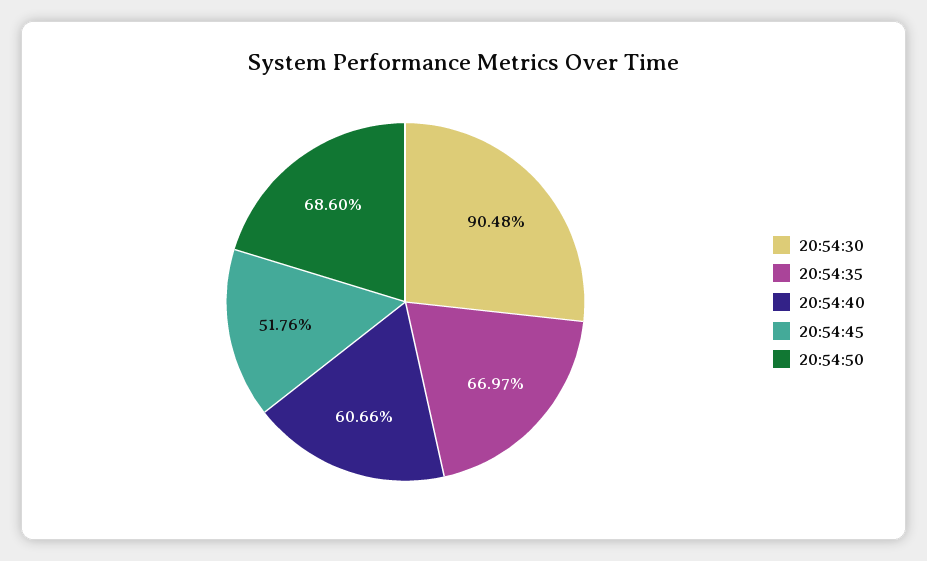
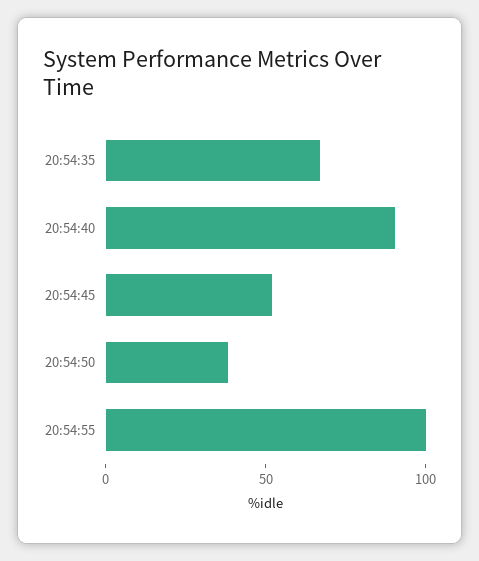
20:54:30: 90.48 -> none
20:54:40: 60.66 -> 90
20:54:50: 68.6 -> 40
20:54:55: none -> 100

